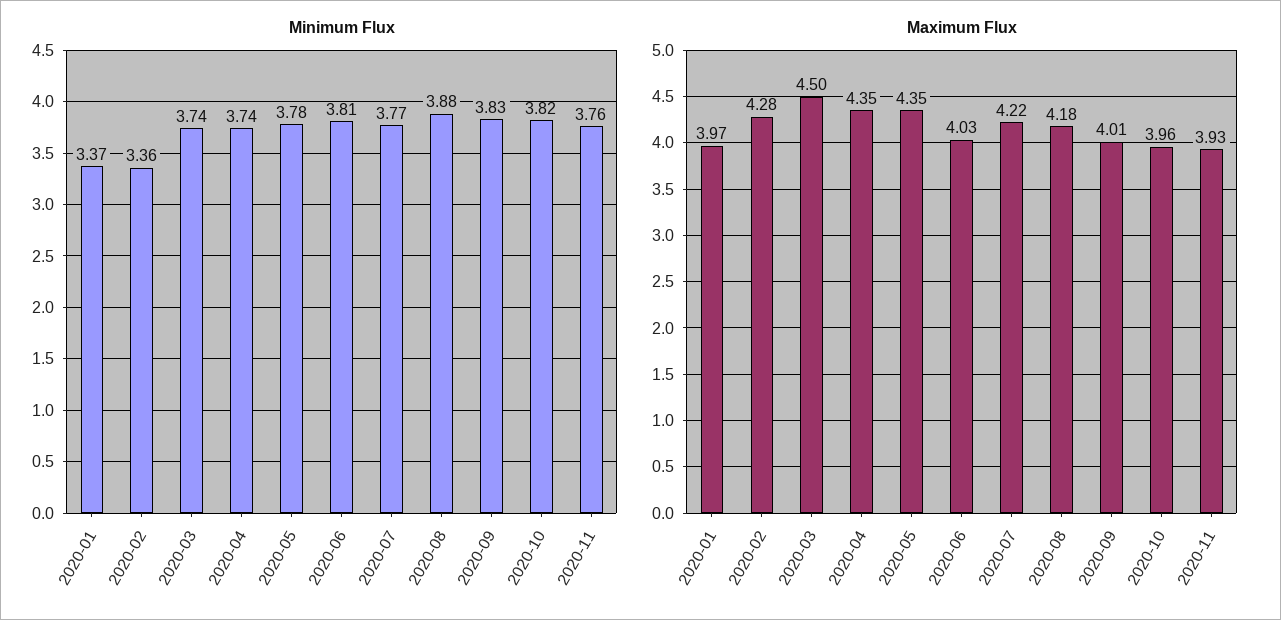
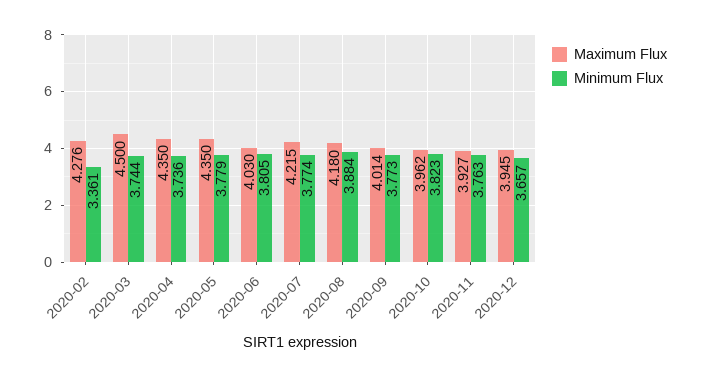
Minimum Flux, 2020-01: 3.37 -> none
Minimum Flux, 2020-09: 3.83 -> 3.773
Maximum Flux, 2020-01: 3.97 -> none
Maximum Flux, 2020-12: none -> 3.945
Minimum Flux, 2020-12: none -> 3.657

